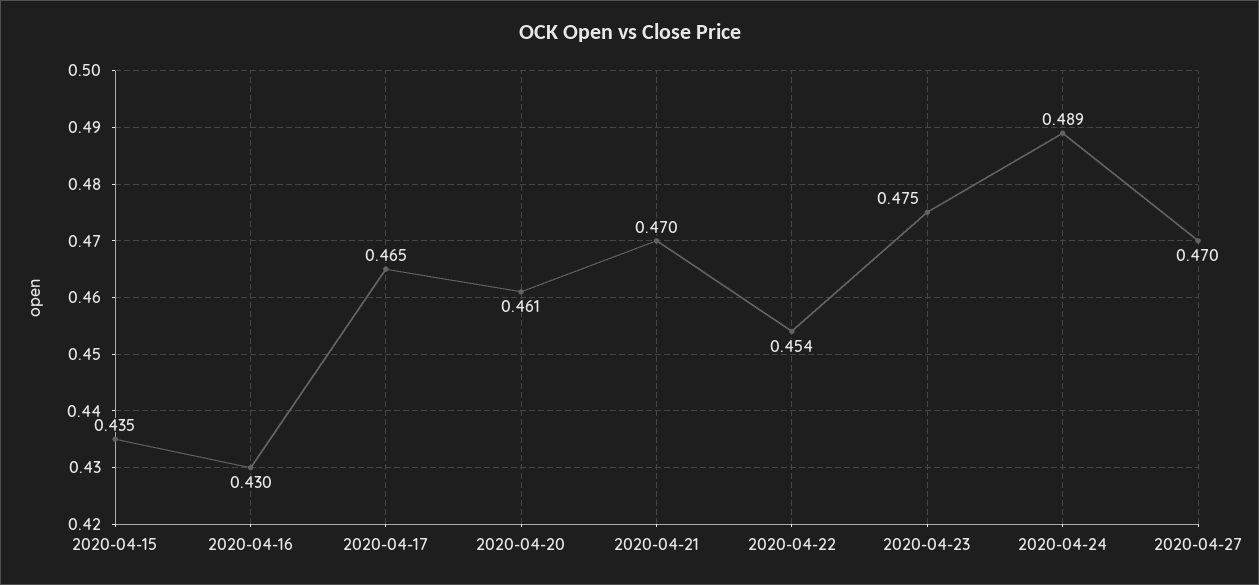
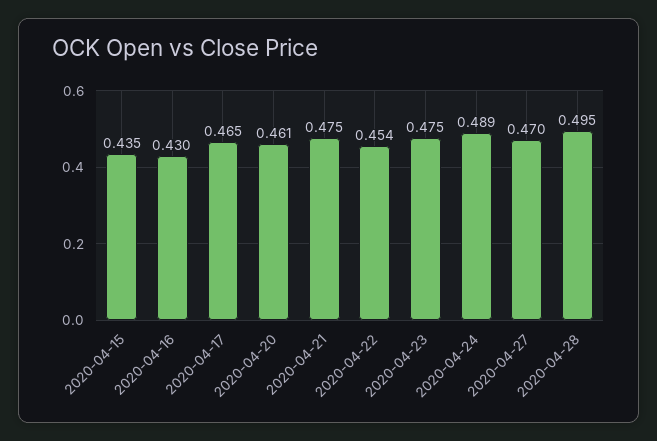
2020-04-21: 0.47 -> 0.475
2020-04-28: none -> 0.495

